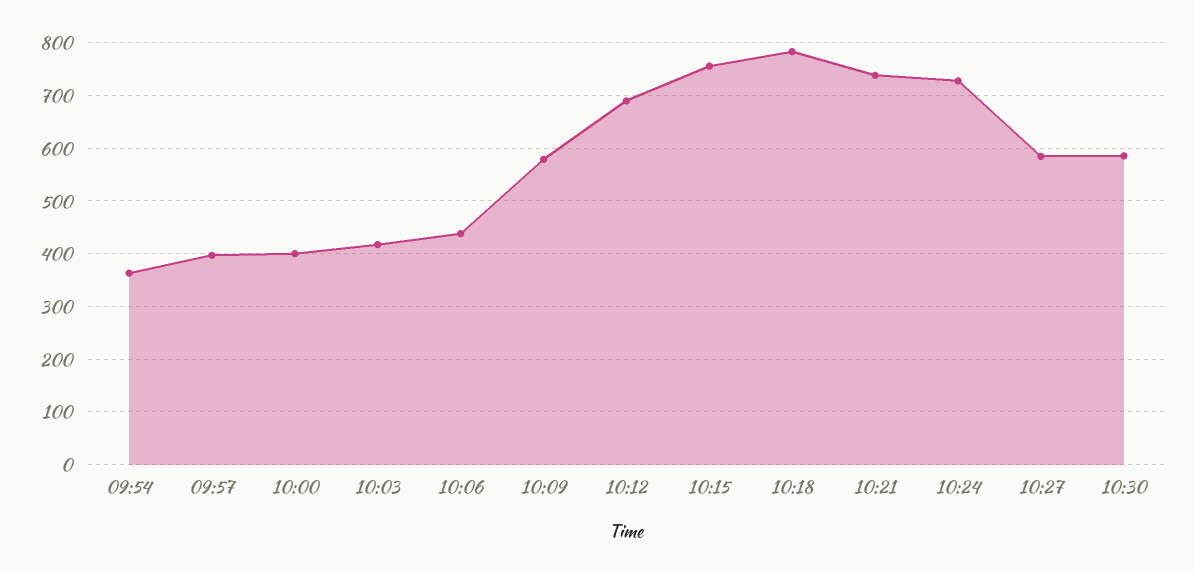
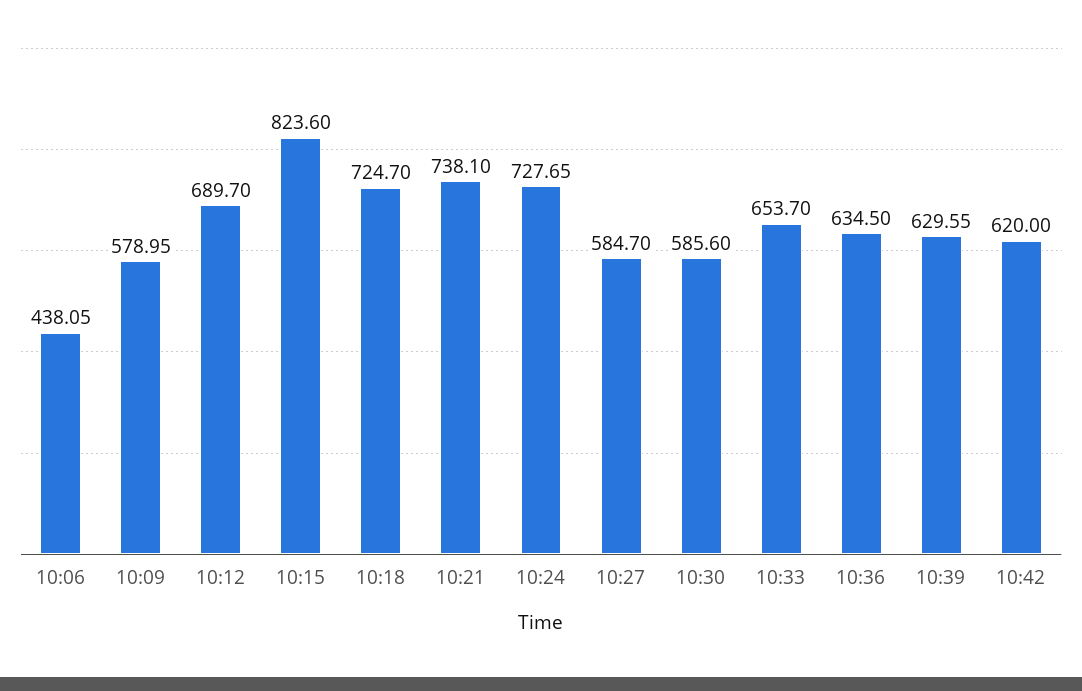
09:54: 360 -> none
09:57: 400 -> none
10:00: 400 -> none
10:03: 420 -> none
10:15: 760 -> 823.6
10:18: 780 -> 724.7
10:33: none -> 653.7
10:36: none -> 634.5
10:39: none -> 629.55
10:42: none -> 620

